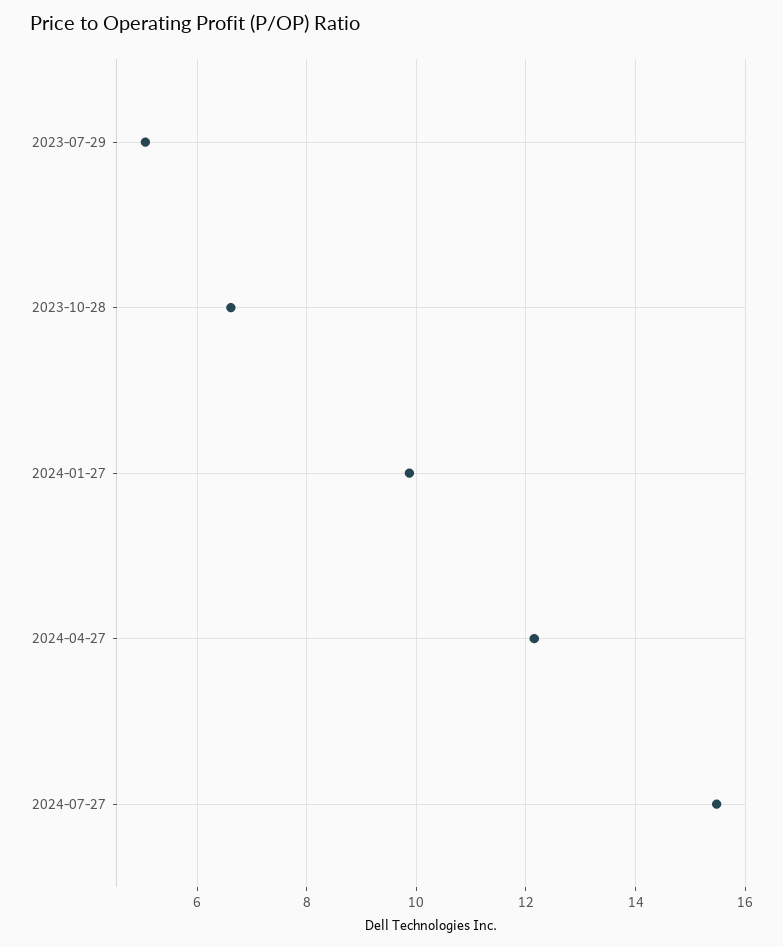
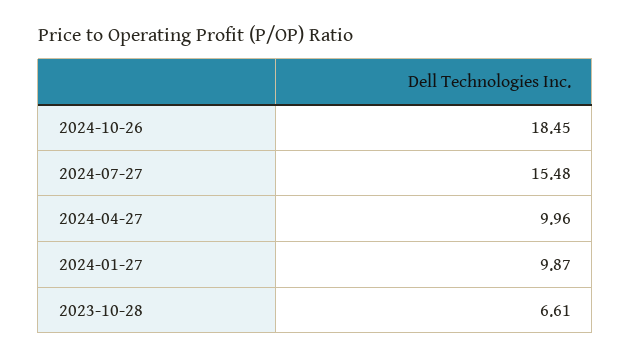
2023-07-29: 5 -> none
2024-04-27: 12.2 -> 9.96
2024-10-26: none -> 18.45

